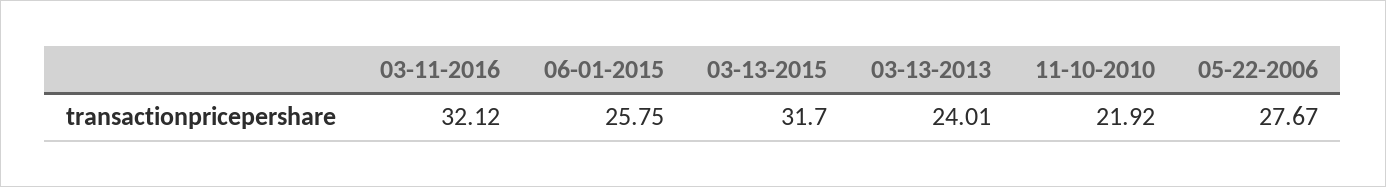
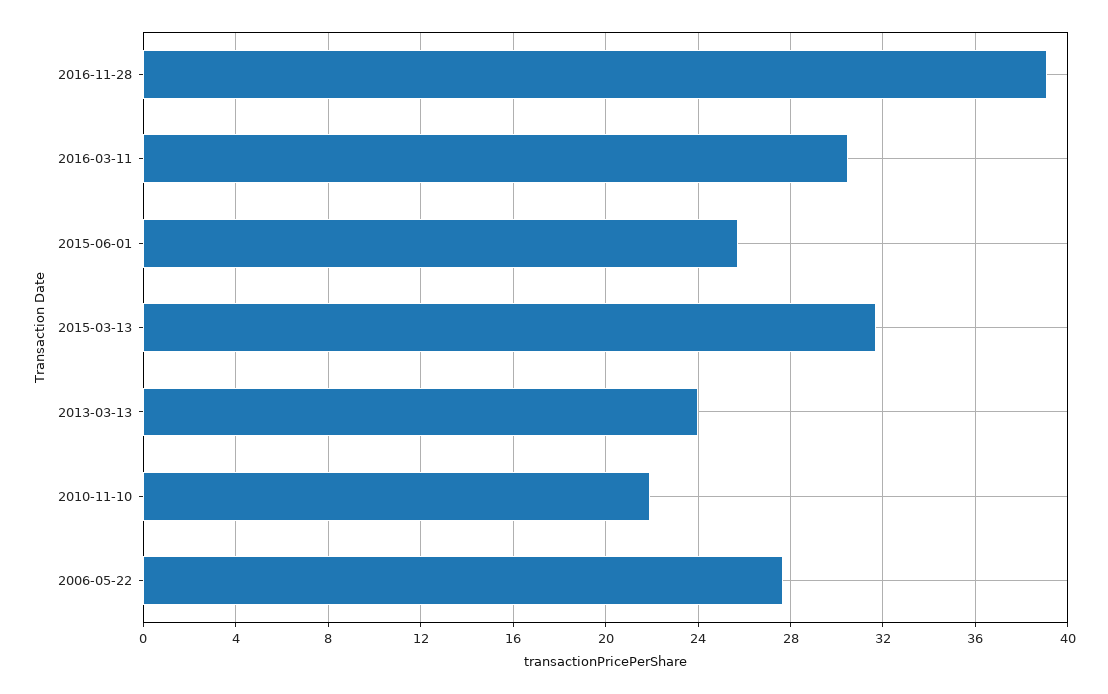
03-11-2016: 32.12 -> 30.5
2016-11-28: none -> 39

